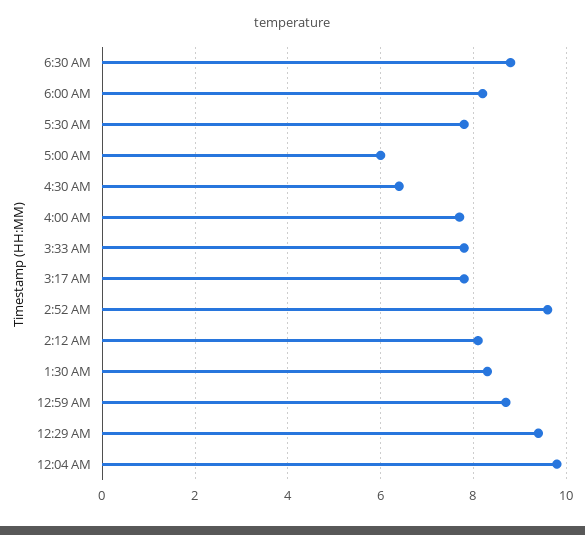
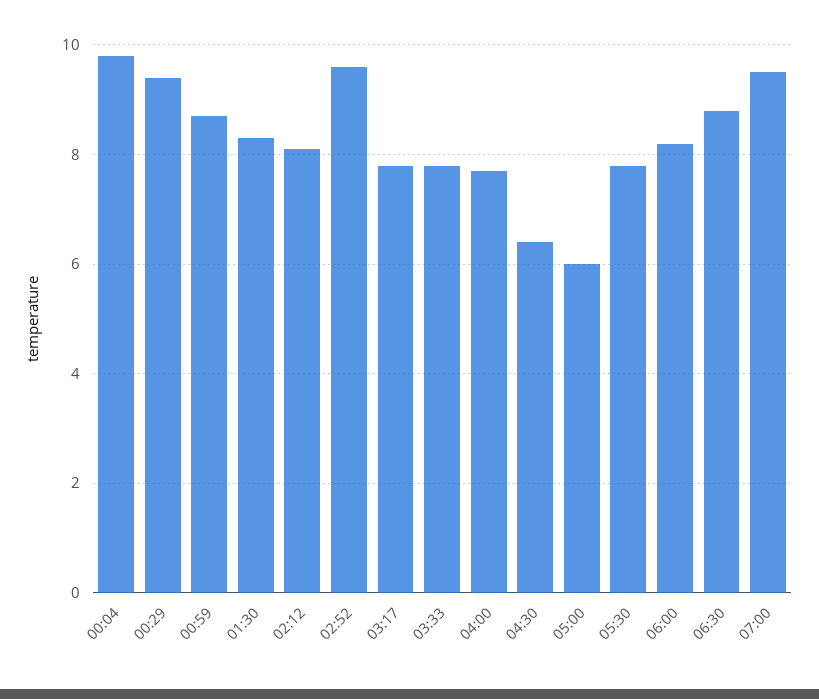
07:00: none -> 9.5

